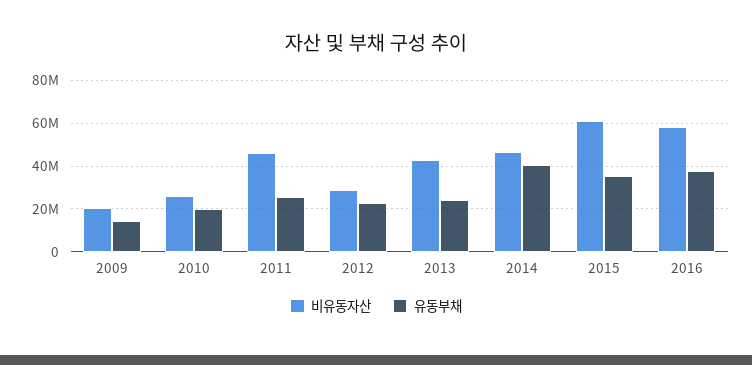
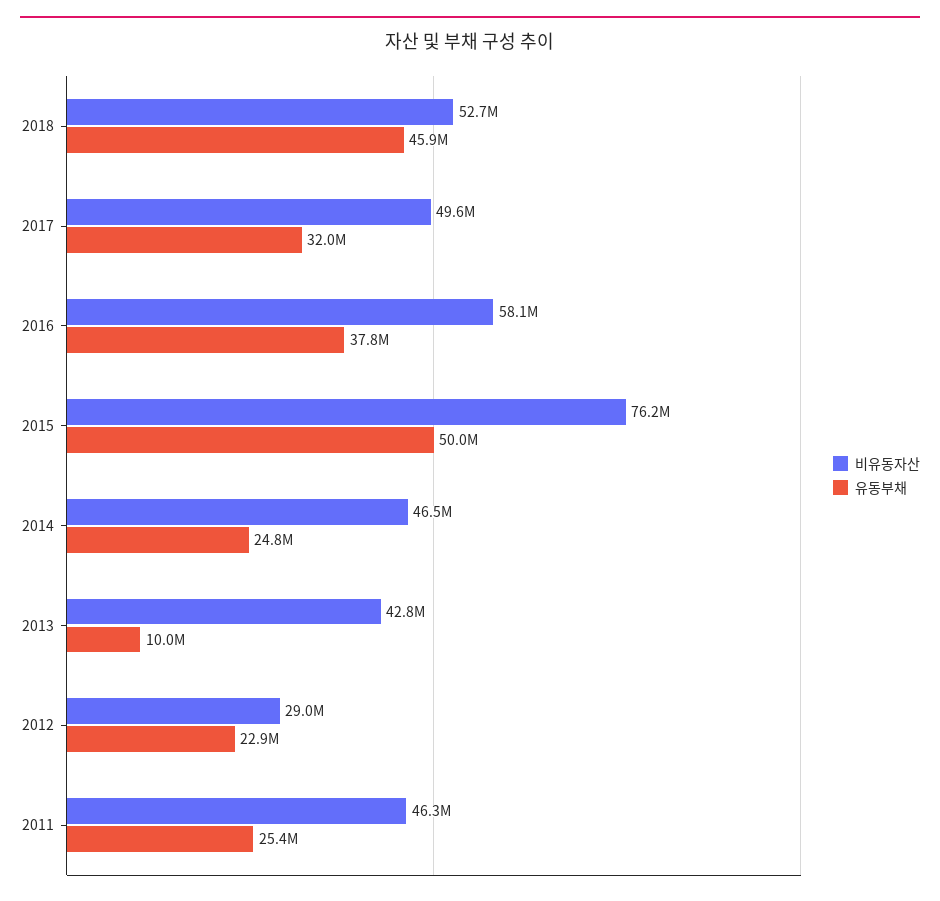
비유동자산, 2009: 20000000 -> none
유동부채, 2009: 15000000 -> none
비유동자산, 2010: 25000000 -> none
유동부채, 2010: 20000000 -> none
유동부채, 2013: 25000000 -> 10000000
유동부채, 2014: 40000000 -> 24800000
비유동자산, 2015: 60000000 -> 76200000
유동부채, 2015: 35000000 -> 50000000
비유동자산, 2018: none -> 52700000
유동부채, 2018: none -> 45900000
비유동자산, 2017: none -> 49600000
유동부채, 2017: none -> 32000000

